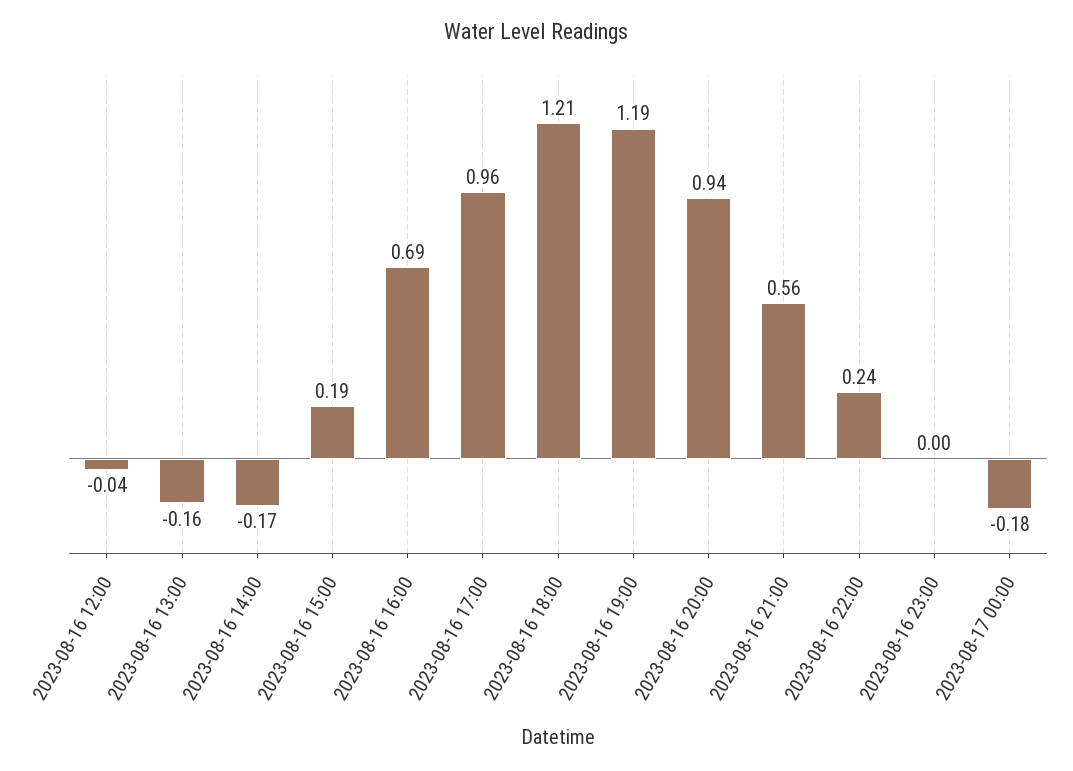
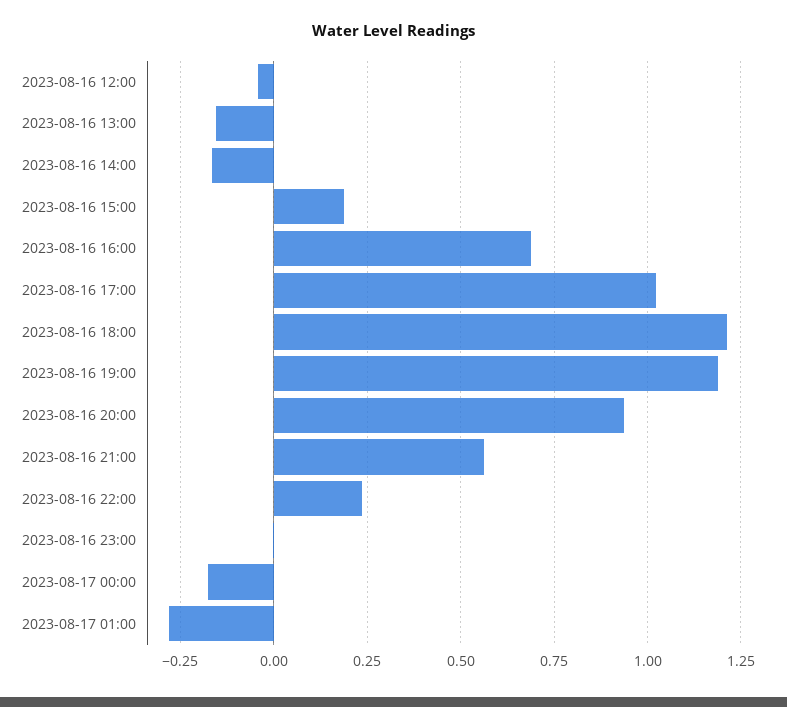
2023-08-16 17:00: 0.96 -> 1.025
2023-08-17 01:00: none -> -0.275

